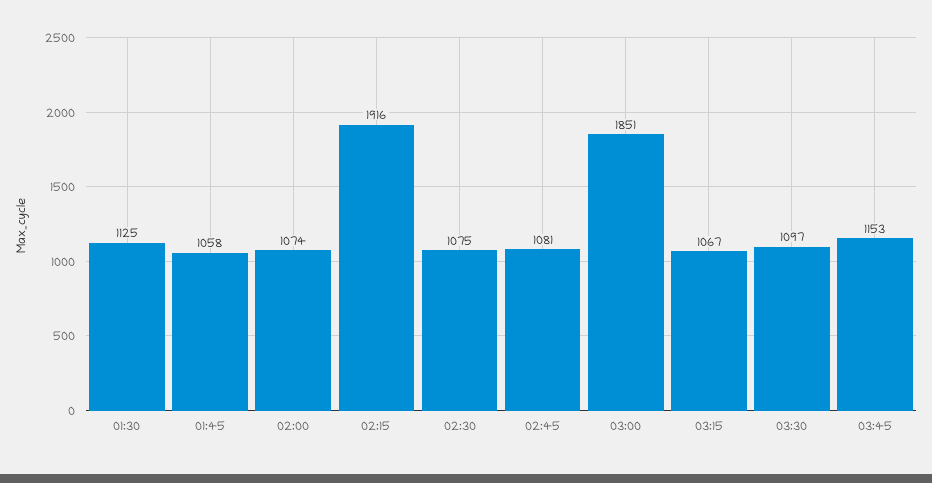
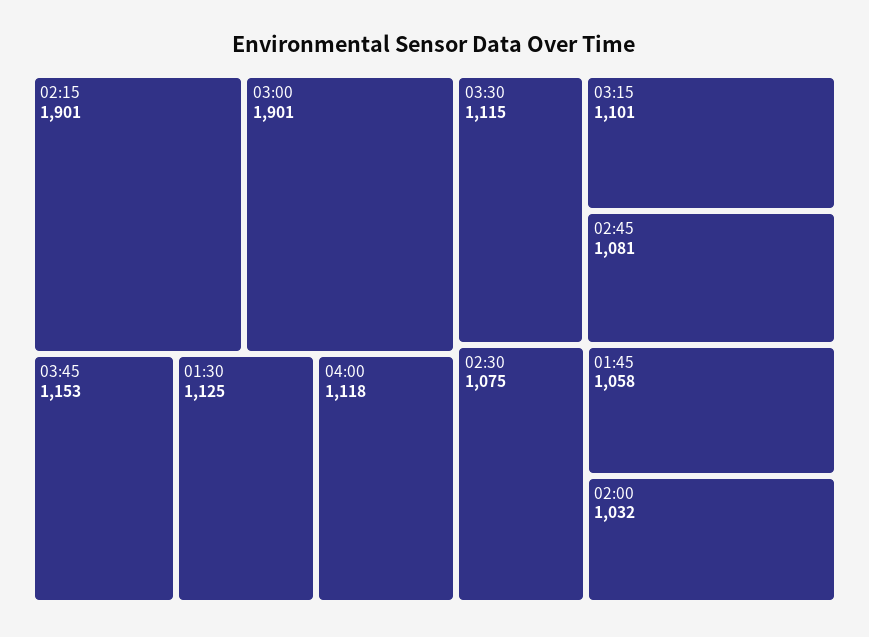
02:00: 1074 -> 1032
02:15: 1916 -> 1901
03:00: 1851 -> 1901
03:15: 1067 -> 1101
03:30: 1097 -> 1115
04:00: none -> 1118

